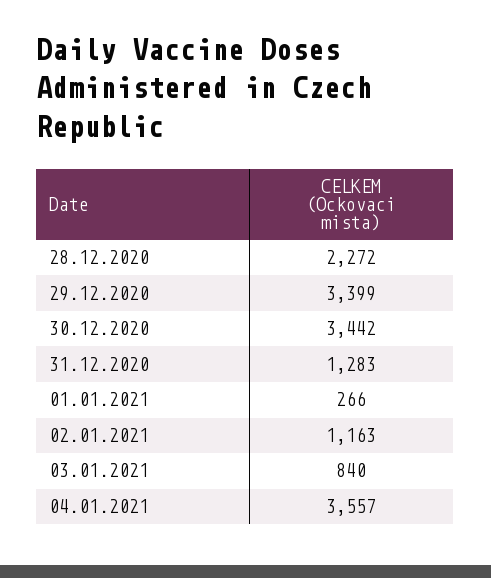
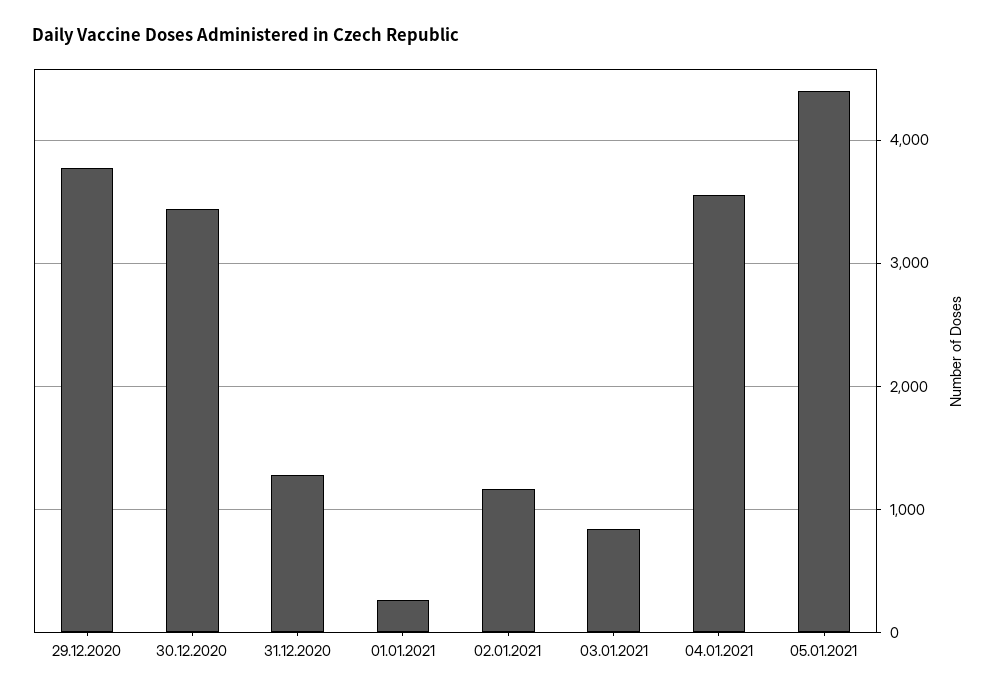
28.12.2020: 2272 -> none
29.12.2020: 3399 -> 3800
05.01.2021: none -> 4400

